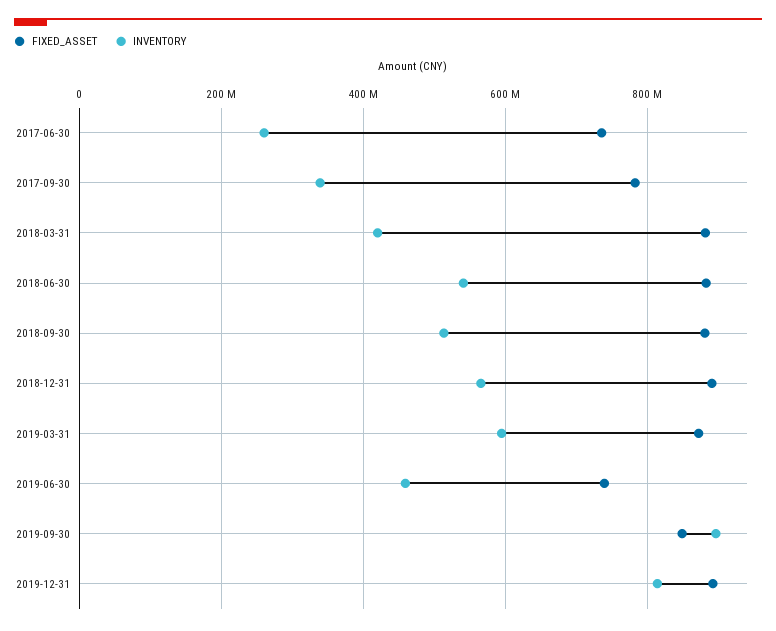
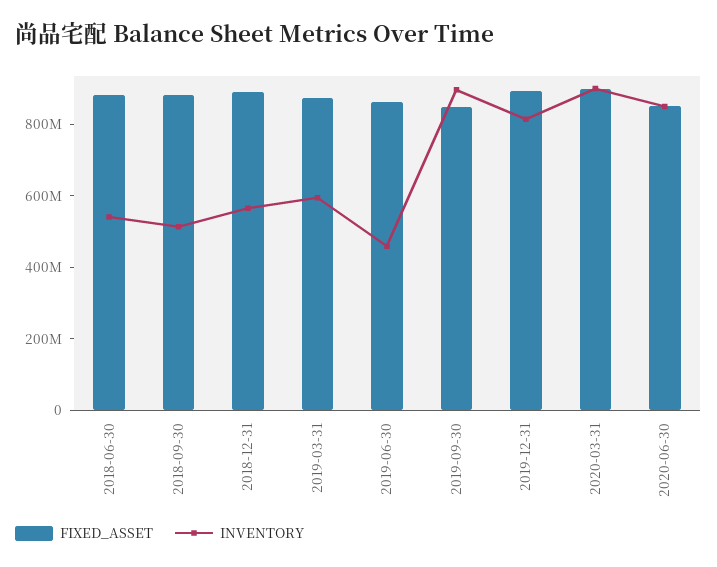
FIXED_ASSET, 2017-06-30: 740000000 -> none
INVENTORY, 2017-06-30: 260000000 -> none
FIXED_ASSET, 2017-09-30: 780000000 -> none
INVENTORY, 2017-09-30: 340000000 -> none
FIXED_ASSET, 2018-03-31: 880000000 -> none
INVENTORY, 2018-03-31: 420000000 -> none
FIXED_ASSET, 2019-06-30: 740000000 -> 850000000
FIXED_ASSET, 2020-03-31: none -> 900000000
INVENTORY, 2020-03-31: none -> 900000000
FIXED_ASSET, 2020-06-30: none -> 850000000
INVENTORY, 2020-06-30: none -> 850000000

